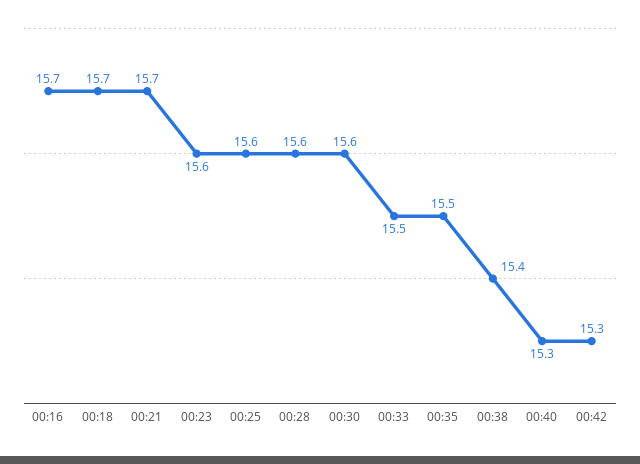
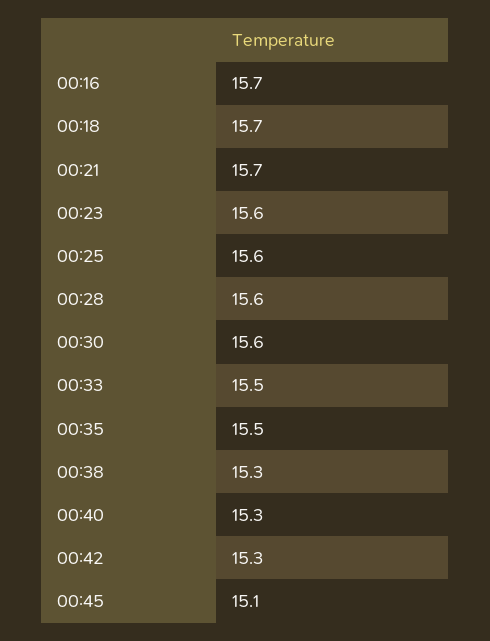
00:38: 15.4 -> 15.3
00:45: none -> 15.1

